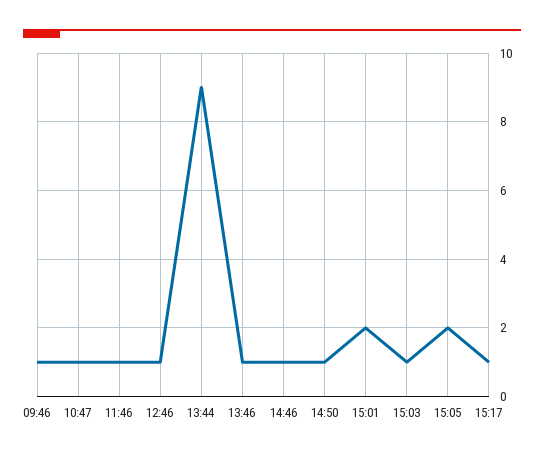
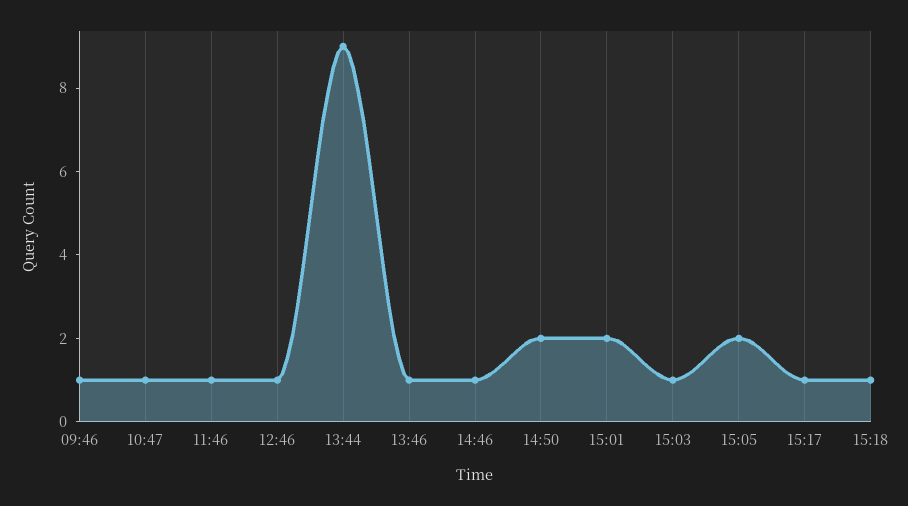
14:50: 1 -> 2
15:18: none -> 1

